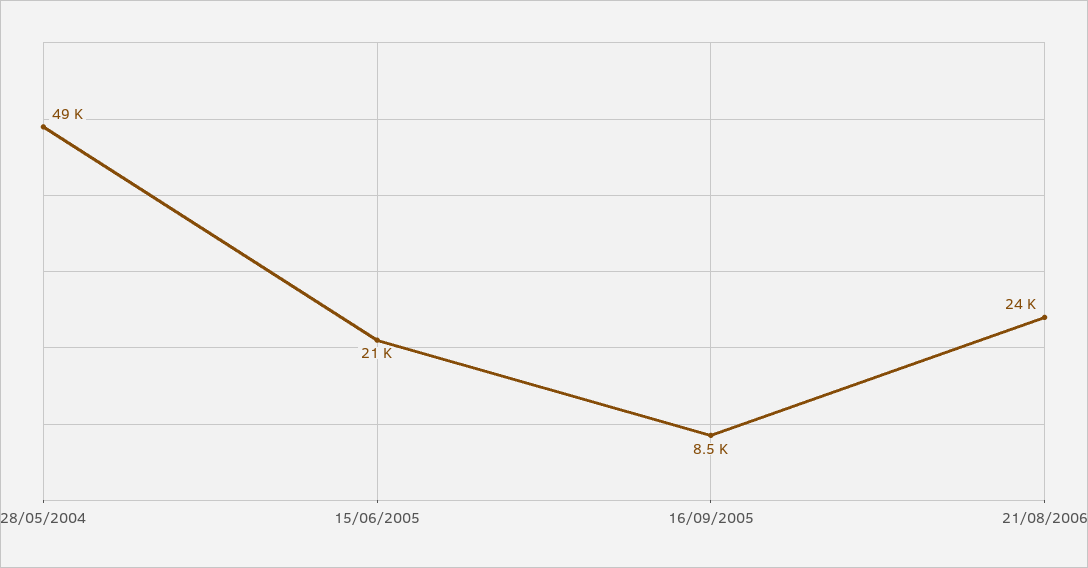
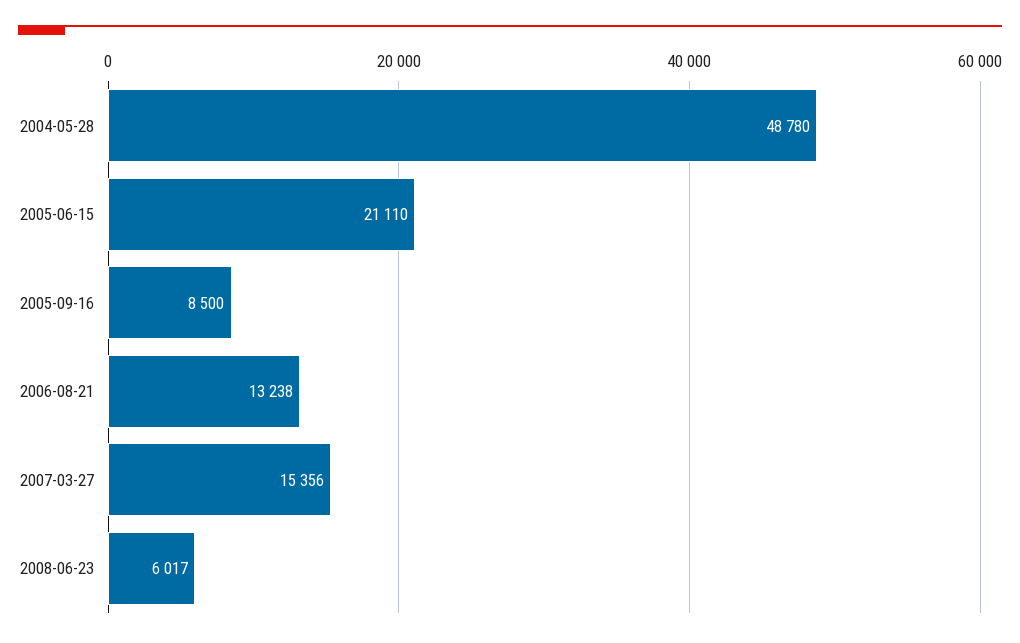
21/08/2006: 24000 -> 13238
2007-03-27: none -> 15356
2008-06-23: none -> 6017

